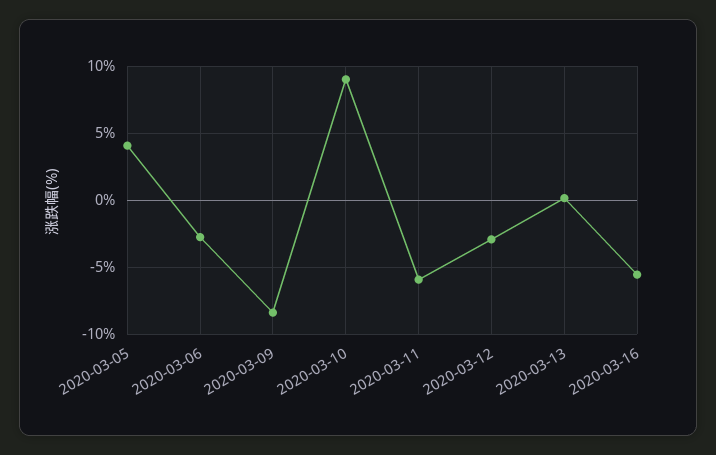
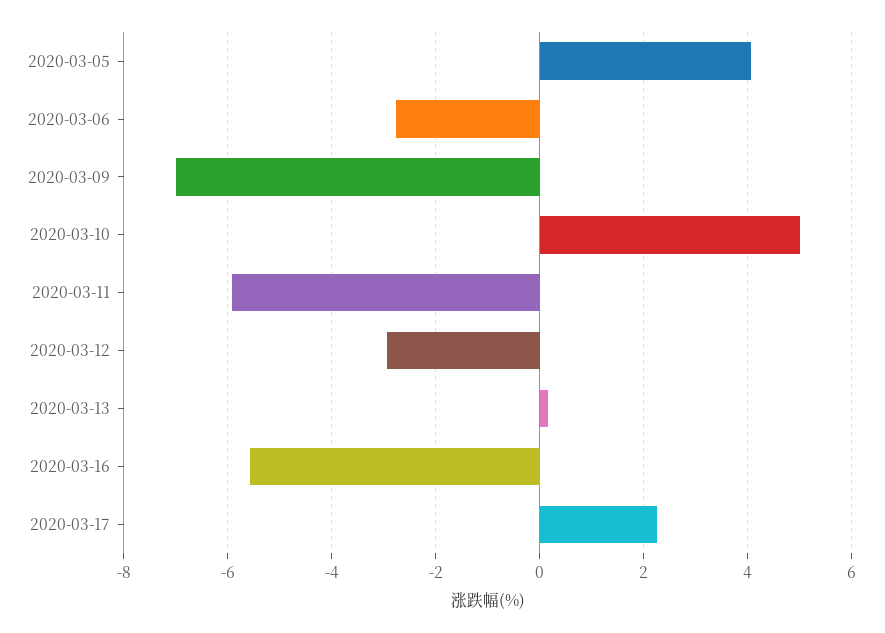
2020-03-09: -8.5 -> -7
2020-03-10: 9 -> 5
2020-03-17: none -> 2.2

